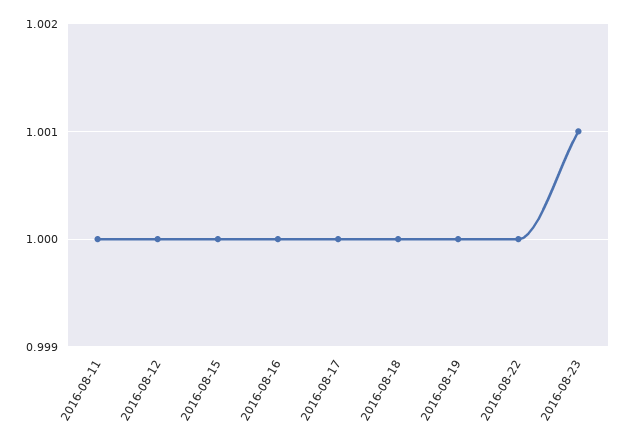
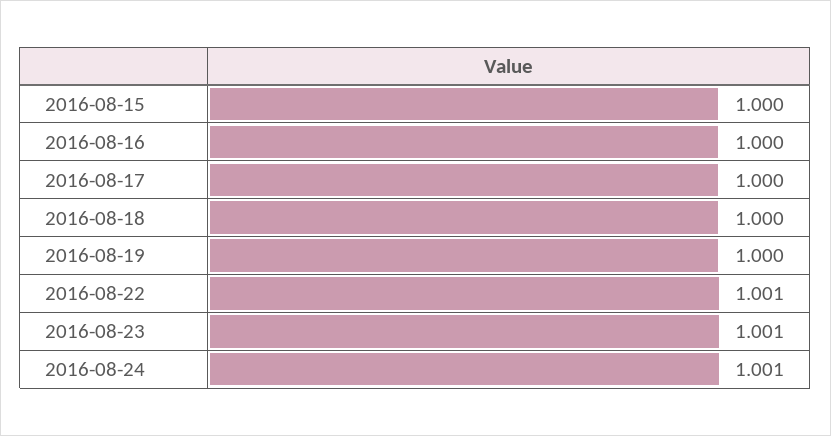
2016-08-11: 1 -> none
2016-08-12: 1 -> none
2016-08-22: 1 -> 1.001
2016-08-24: none -> 1.001

